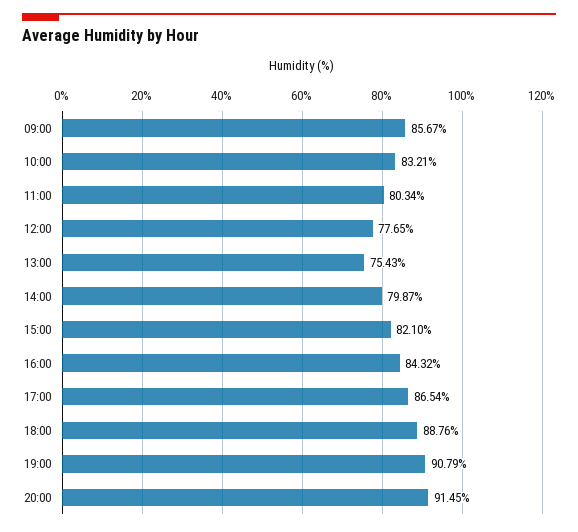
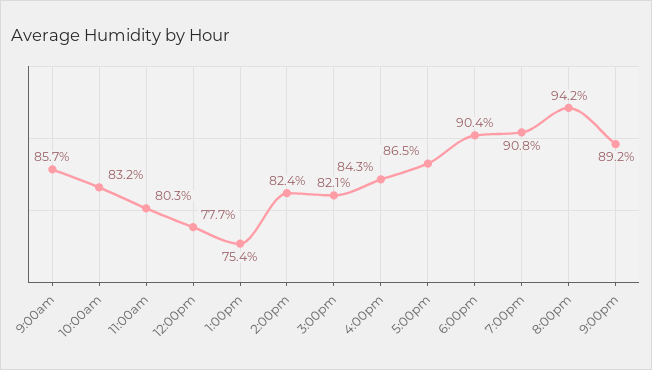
14:00: 79.87 -> 82.4
18:00: 88.76 -> 90.4
20:00: 91.45 -> 94.2
9:00pm: none -> 89.2

